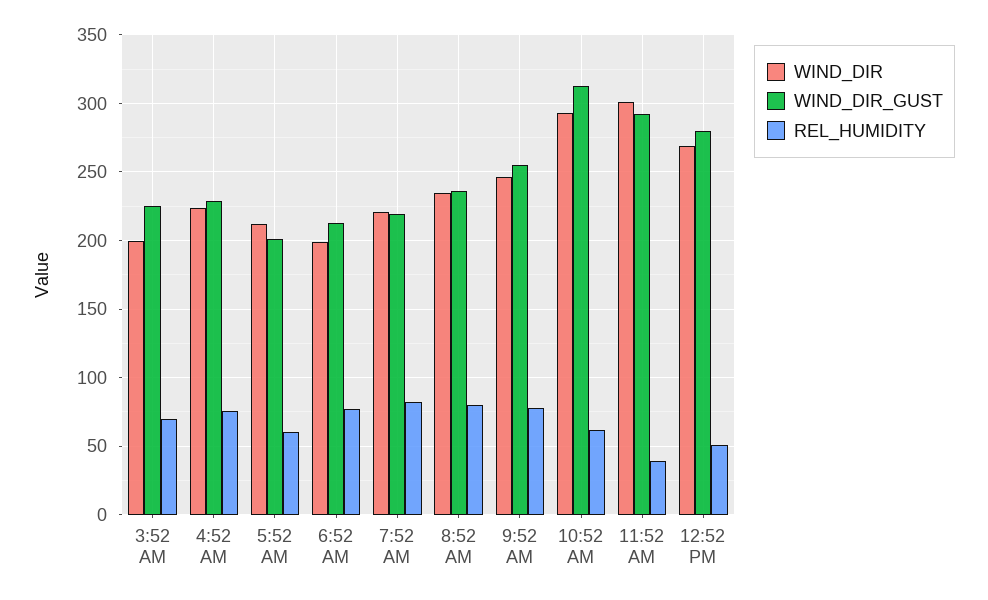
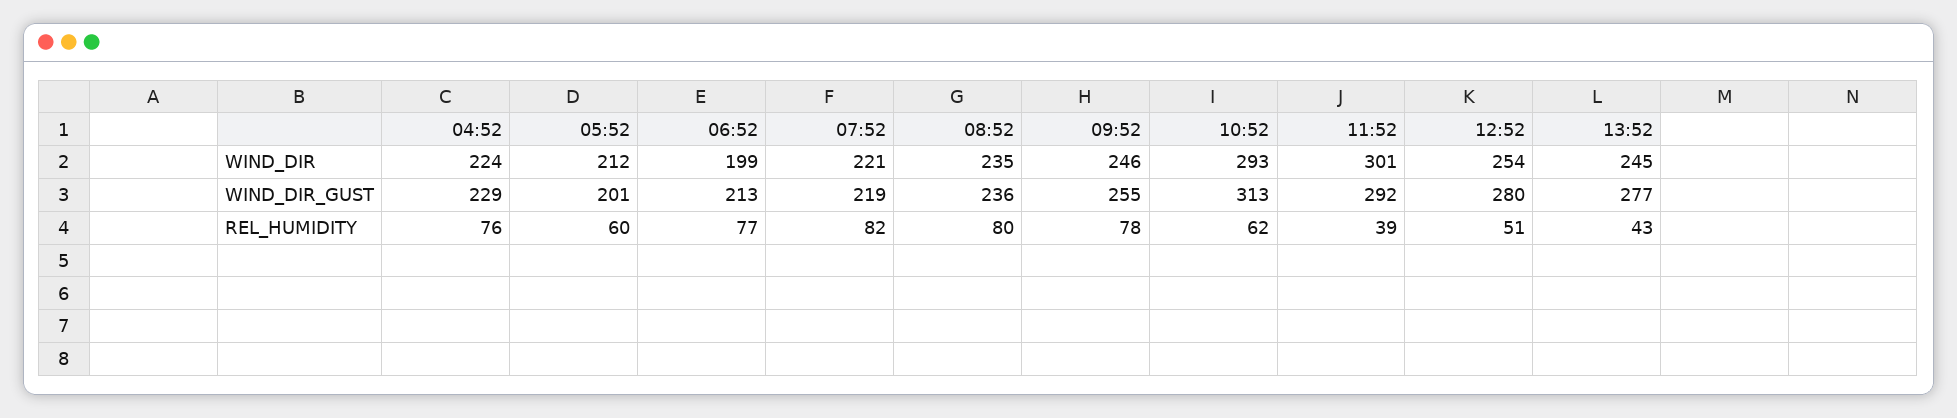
WIND_DIR, 3:52 AM: 200 -> none
WIND_DIR_GUST, 3:52 AM: 225 -> none
REL_HUMIDITY, 3:52 AM: 70 -> none
WIND_DIR, 12:52 PM: 270 -> 254
WIND_DIR, 13:52: none -> 245
WIND_DIR_GUST, 13:52: none -> 277
REL_HUMIDITY, 13:52: none -> 43

